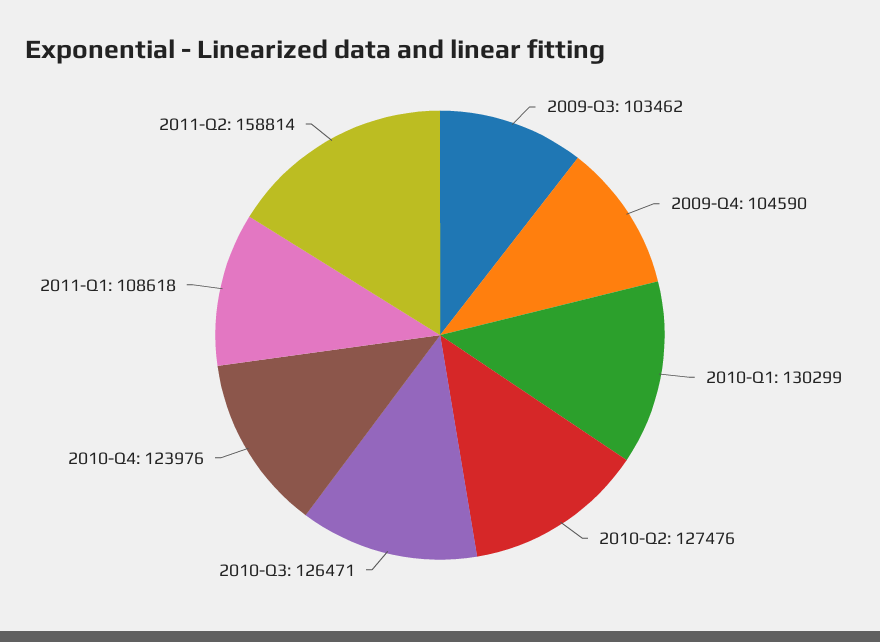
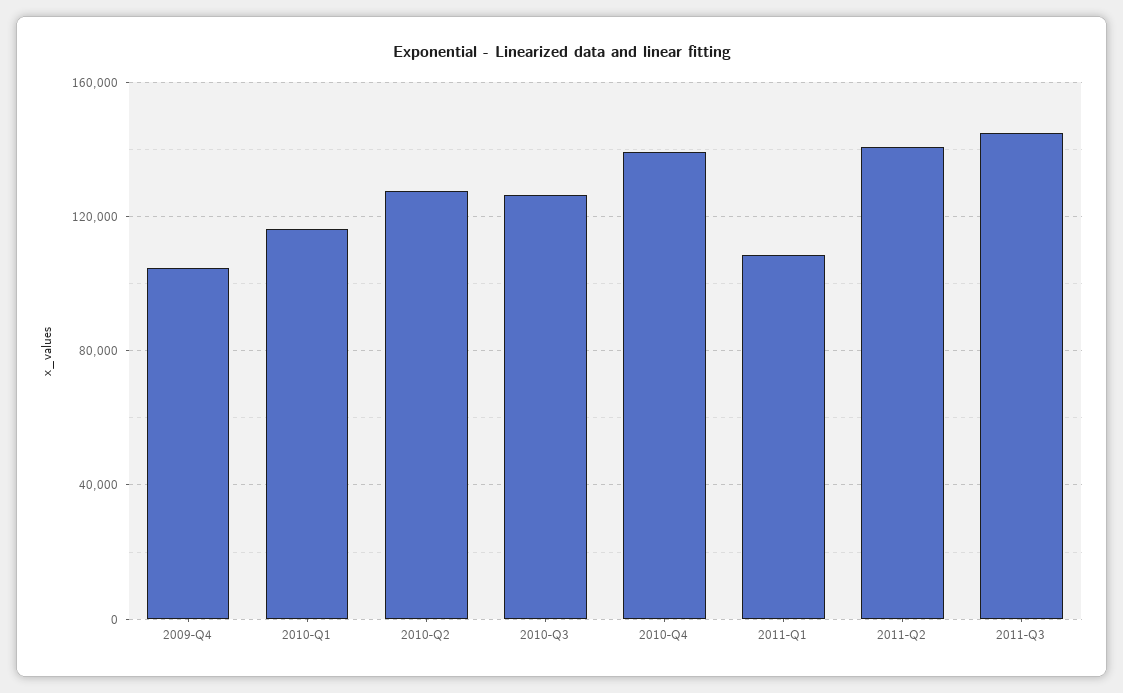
2009-Q3: 103462 -> none
2010-Q1: 130299 -> 115000
2010-Q4: 123976 -> 140000
2011-Q2: 158814 -> 140000
2011-Q3: none -> 145000

